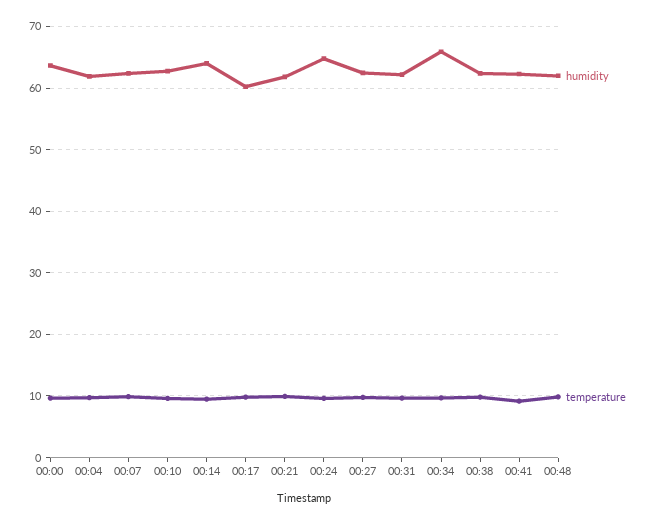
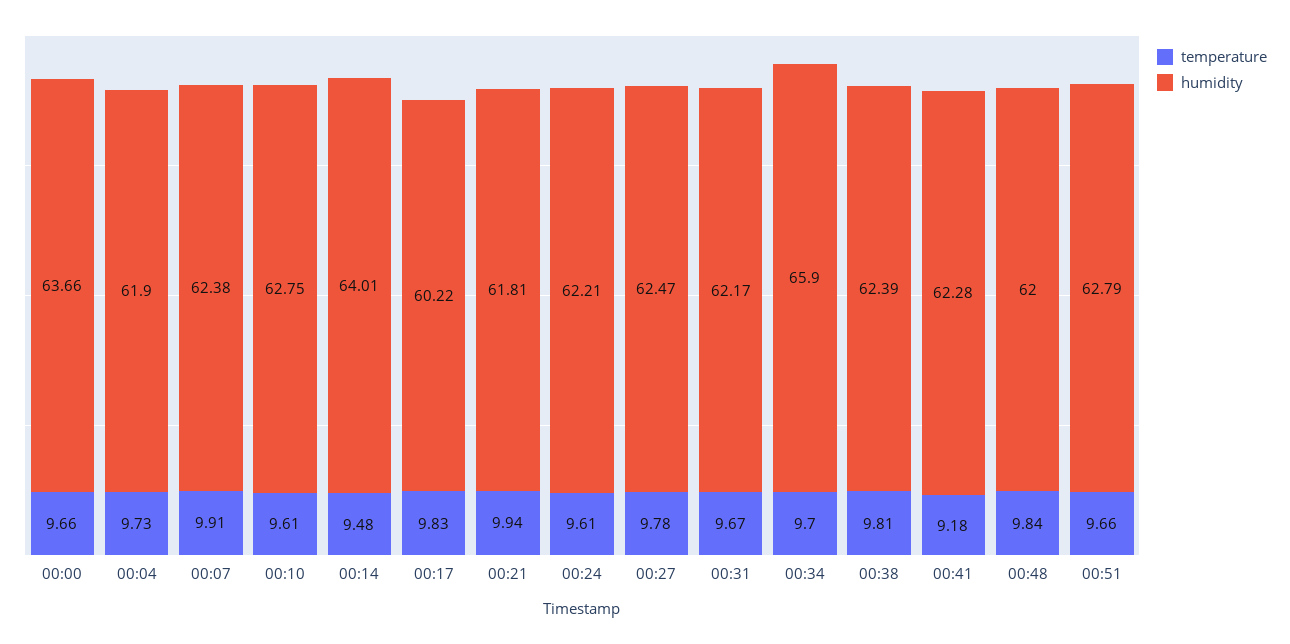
humidity, 00:24: 65 -> 62.21
temperature, 00:51: none -> 9.66
humidity, 00:51: none -> 62.79

